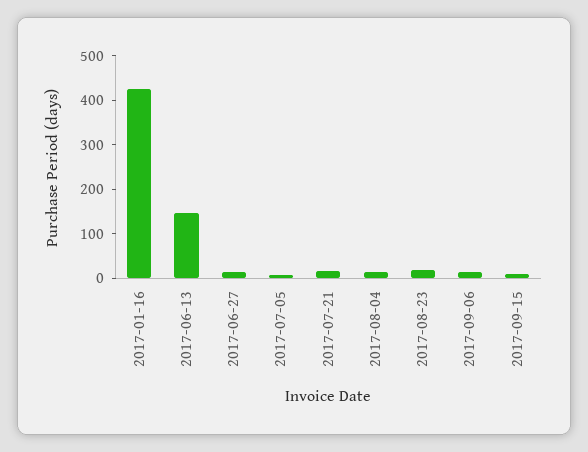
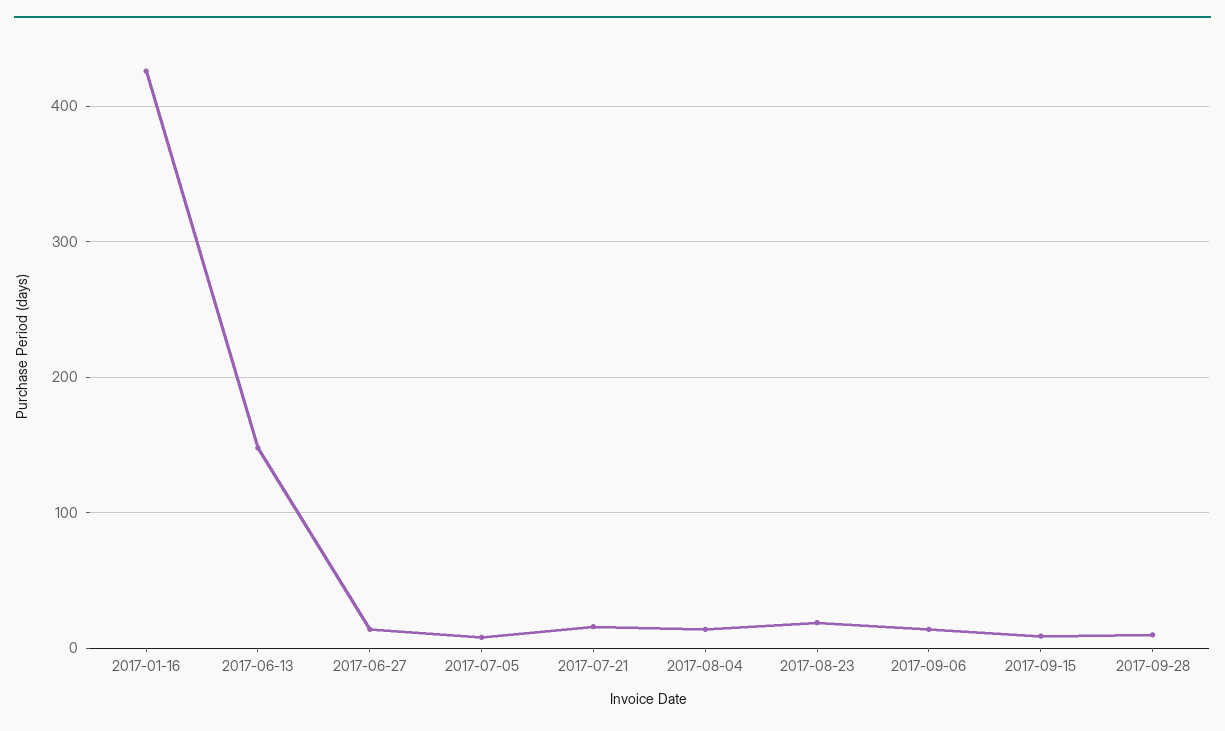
2017-09-28: none -> 10

